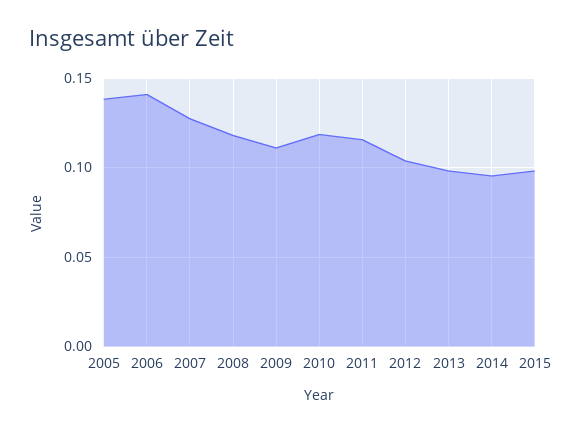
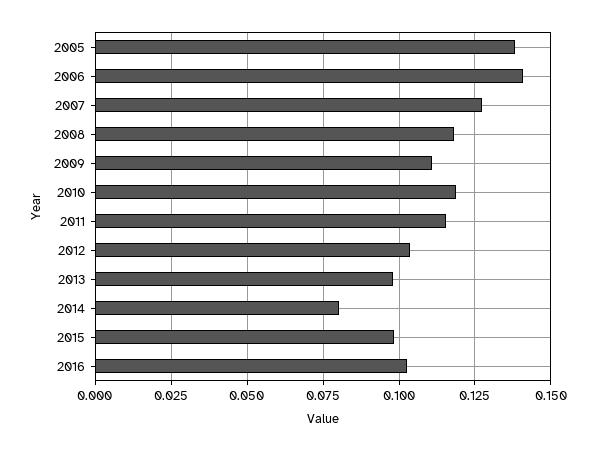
2014: 0.095 -> 0.08
2016: none -> 0.1025

